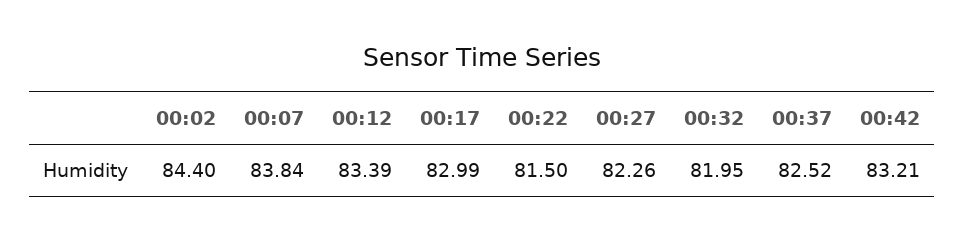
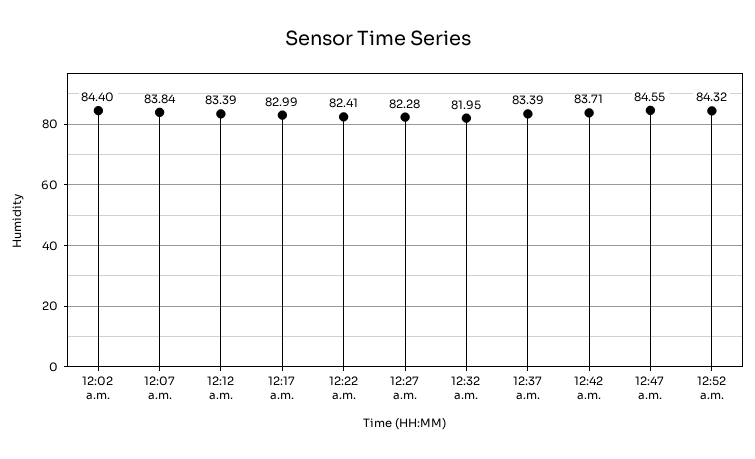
00:22: 81.5 -> 82.41
00:27: 82.26 -> 82.28
00:37: 82.52 -> 83.39
00:42: 83.21 -> 83.71
12:47 a.m.: none -> 84.55
12:52 a.m.: none -> 84.32

